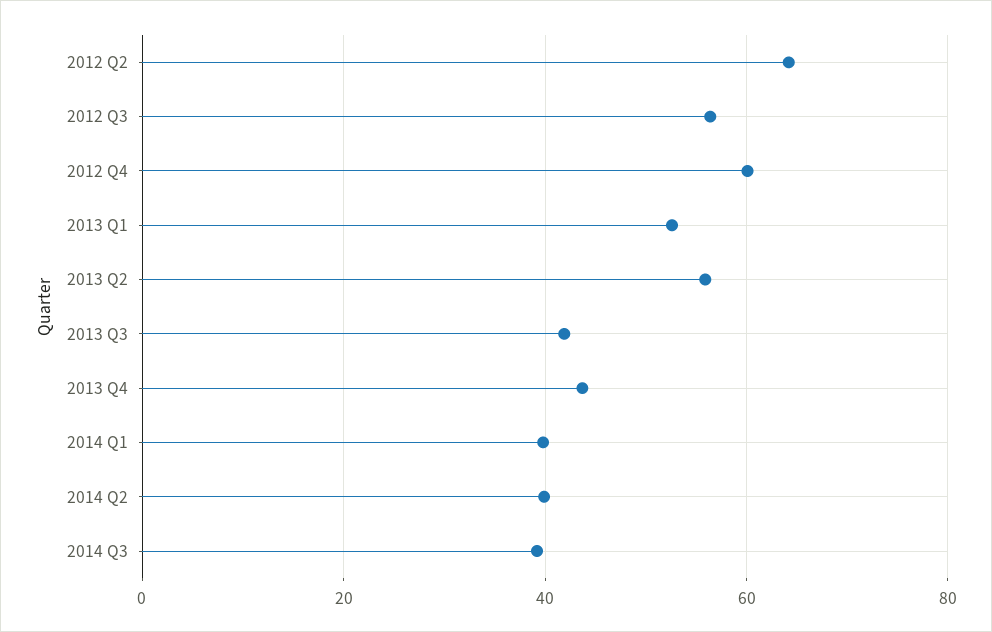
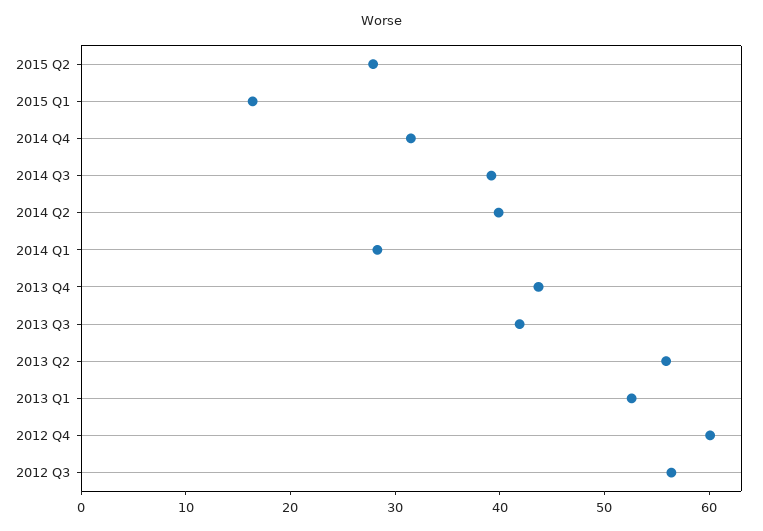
2012 Q2: 64 -> none
2014 Q1: 40 -> 28
2015 Q2: none -> 28
2015 Q1: none -> 16
2014 Q4: none -> 32

